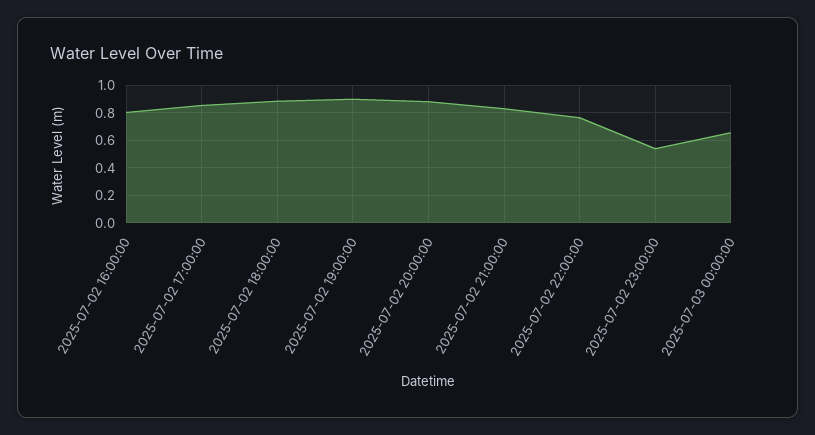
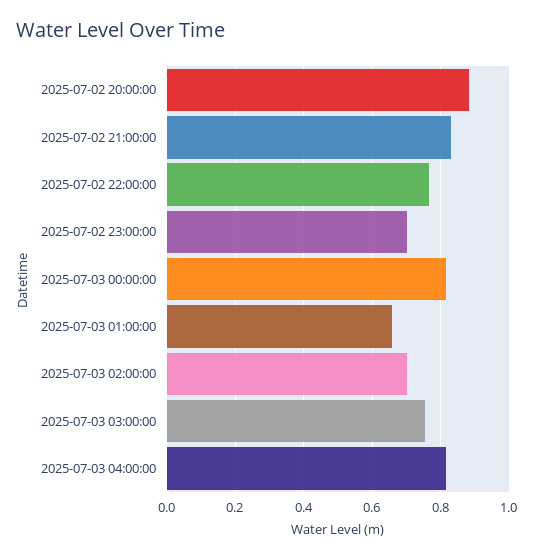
2025-07-02 16:00:00: 0.8 -> none
2025-07-02 17:00:00: 0.85 -> none
2025-07-02 18:00:00: 0.9 -> none
2025-07-02 19:00:00: 0.9 -> none
2025-07-02 23:00:00: 0.55 -> 0.7
2025-07-03 00:00:00: 0.65 -> 0.82
2025-07-03 01:00:00: none -> 0.66
2025-07-03 02:00:00: none -> 0.7
2025-07-03 03:00:00: none -> 0.76
2025-07-03 04:00:00: none -> 0.82

